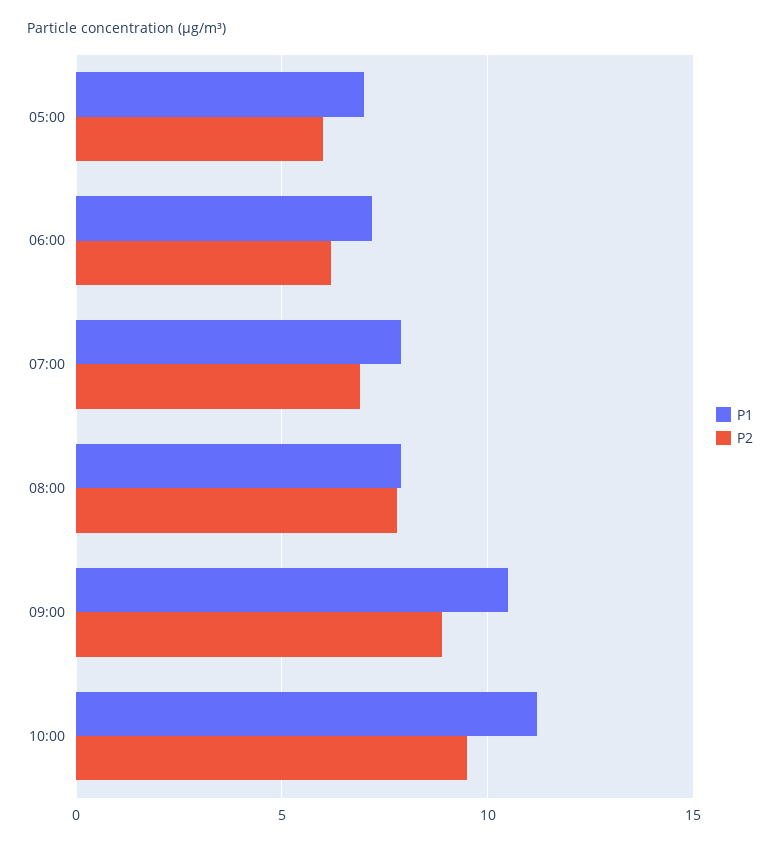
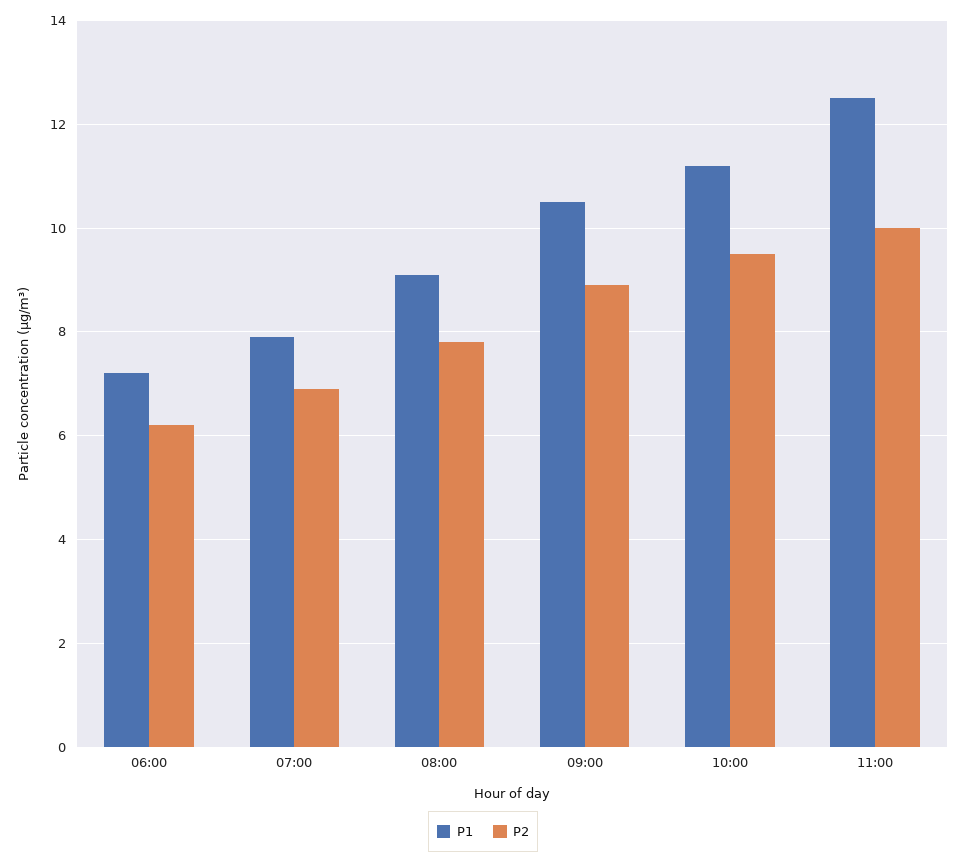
P1, 05:00: 7 -> none
P2, 05:00: 6 -> none
P1, 08:00: 8 -> 9
P1, 11:00: none -> 12.5
P2, 11:00: none -> 10

